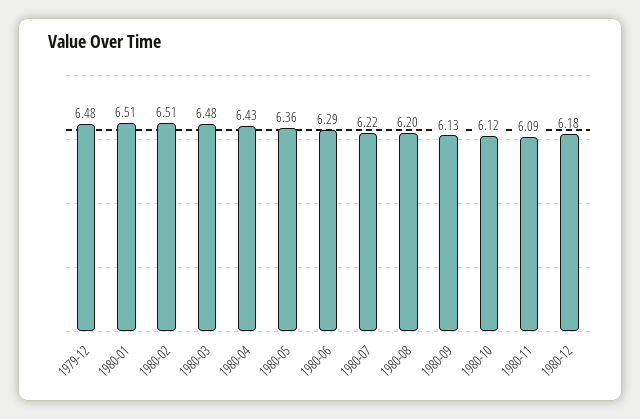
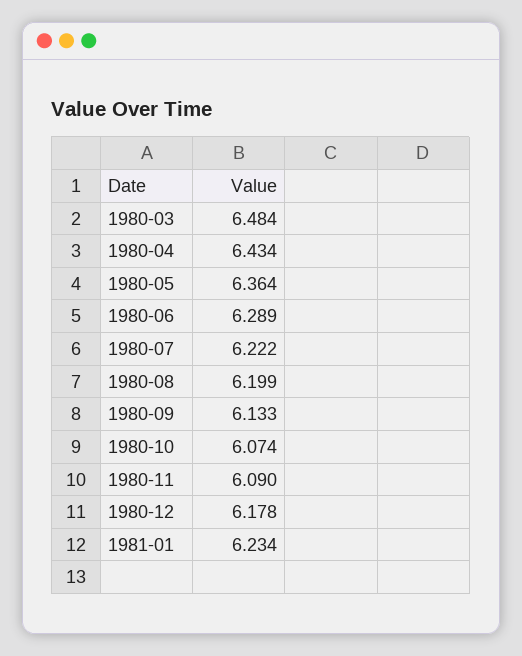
1979-12: 6.48 -> none
1980-01: 6.51 -> none
1980-02: 6.51 -> none
1980-10: 6.12 -> 6.074
1981-01: none -> 6.234

